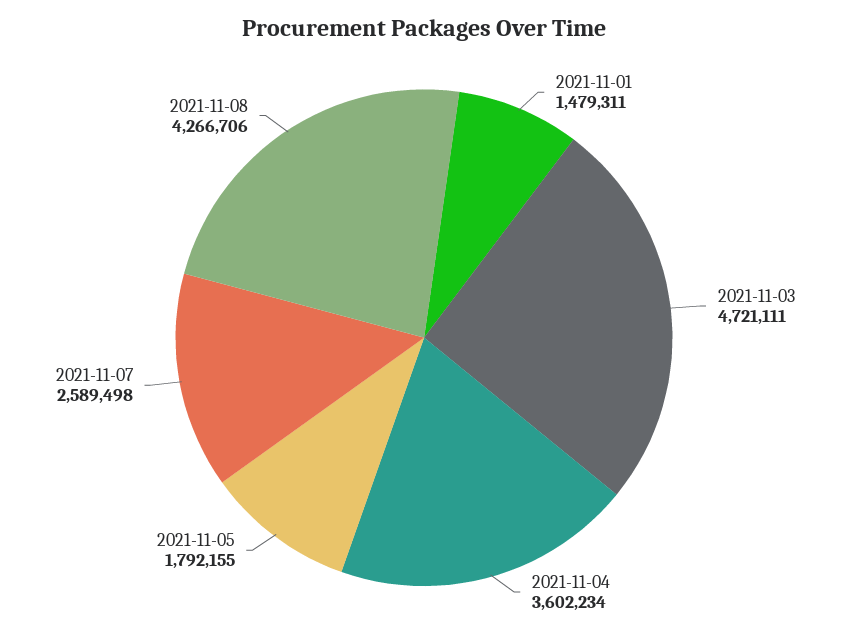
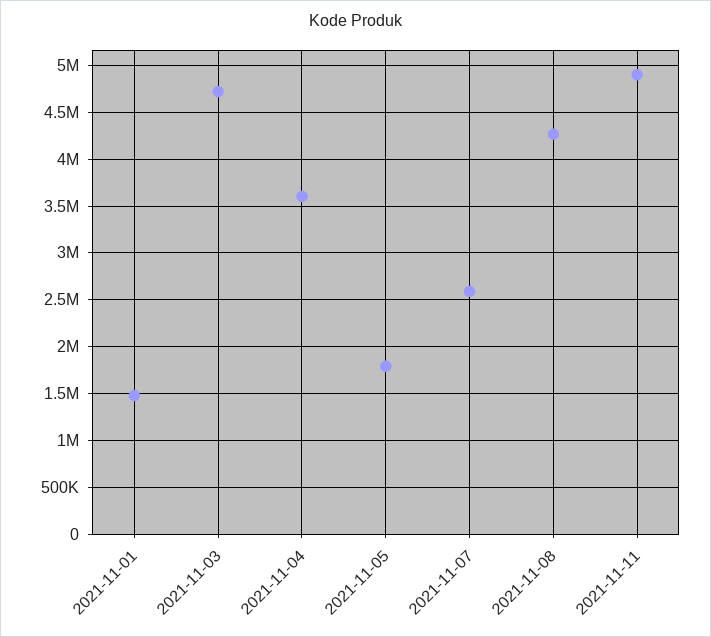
2021-11-11: none -> 4900000

